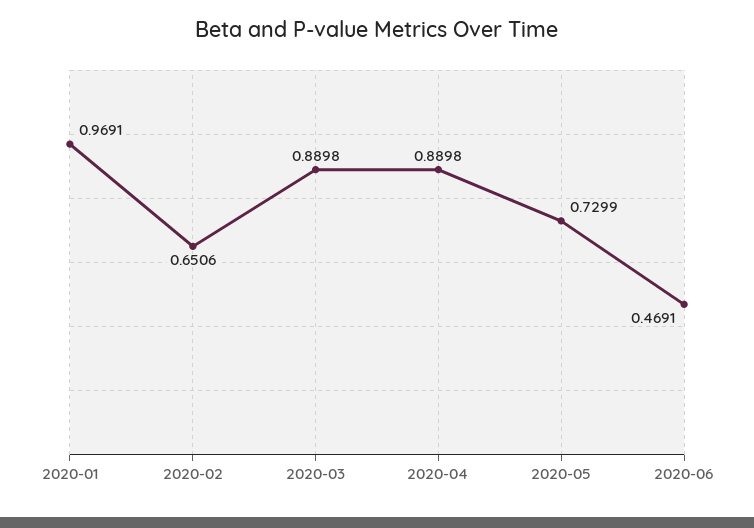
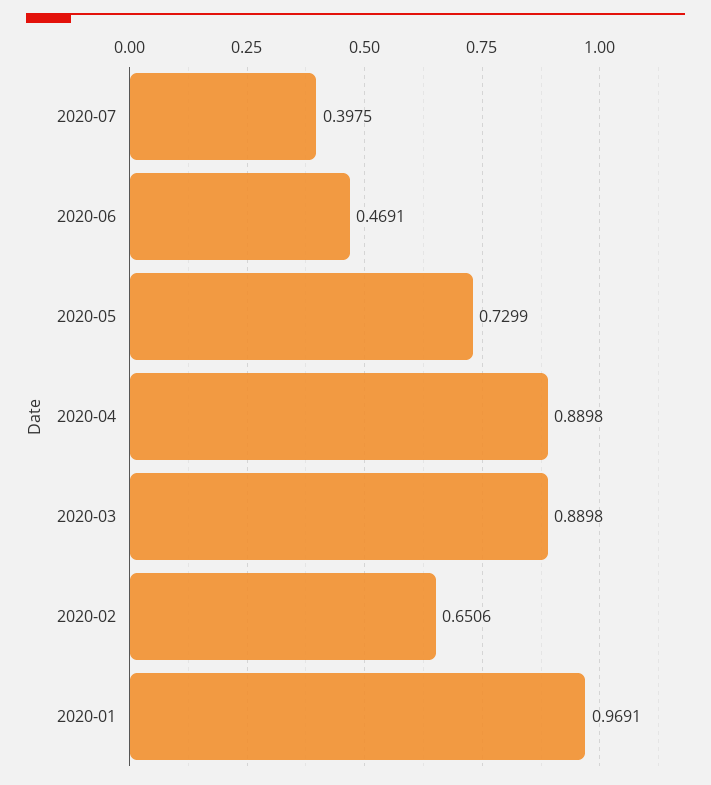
2020-07: none -> 0.3975

